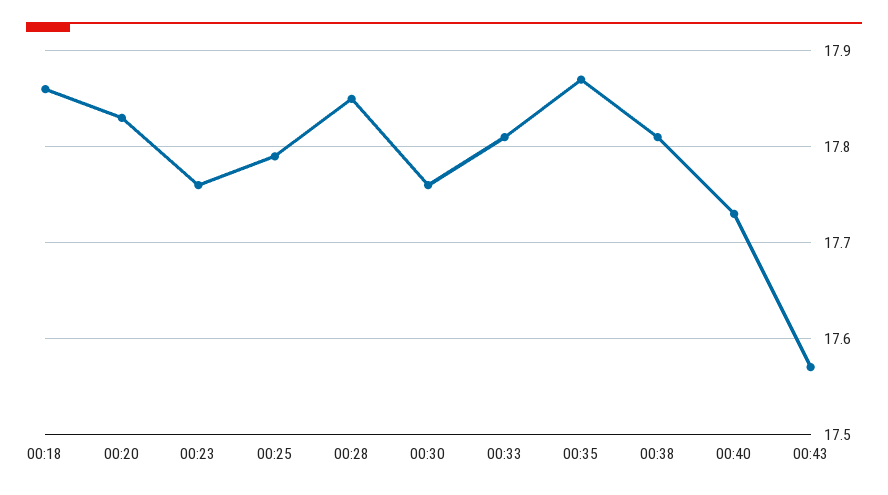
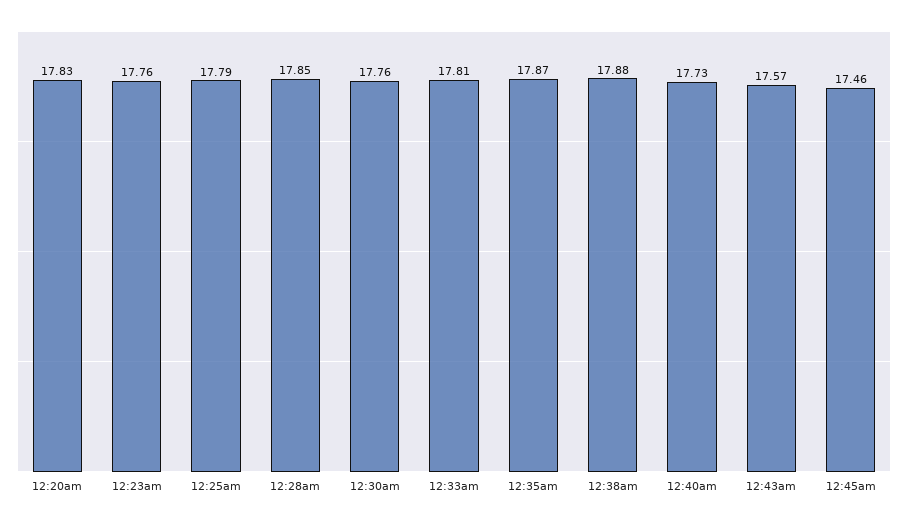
00:18: 17.86 -> none
00:38: 17.81 -> 17.88
12:45am: none -> 17.46

